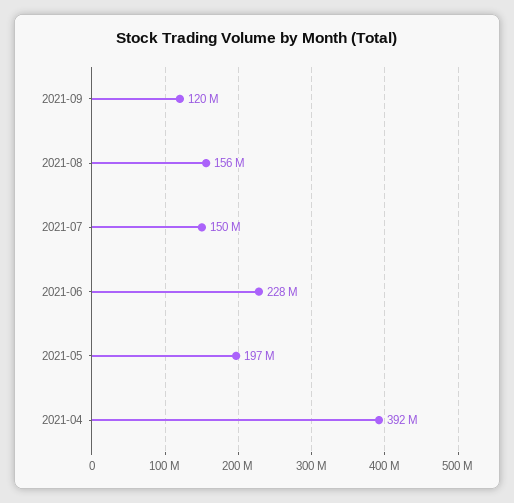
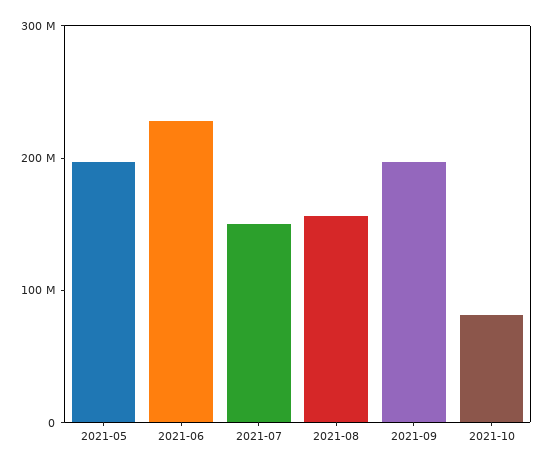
2021-09: 120000000 -> 200000000
2021-04: 392000000 -> none
2021-10: none -> 80000000

